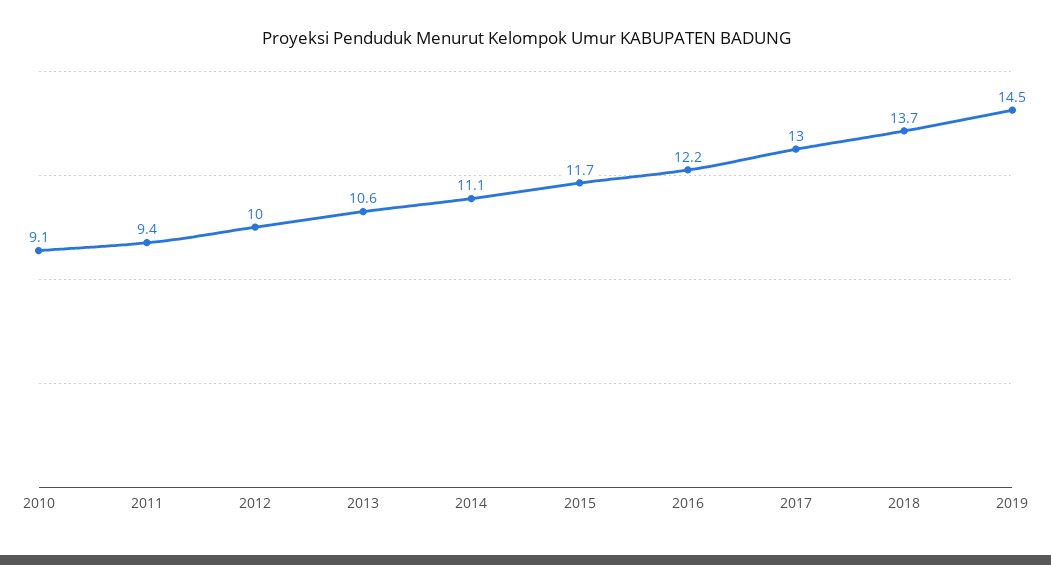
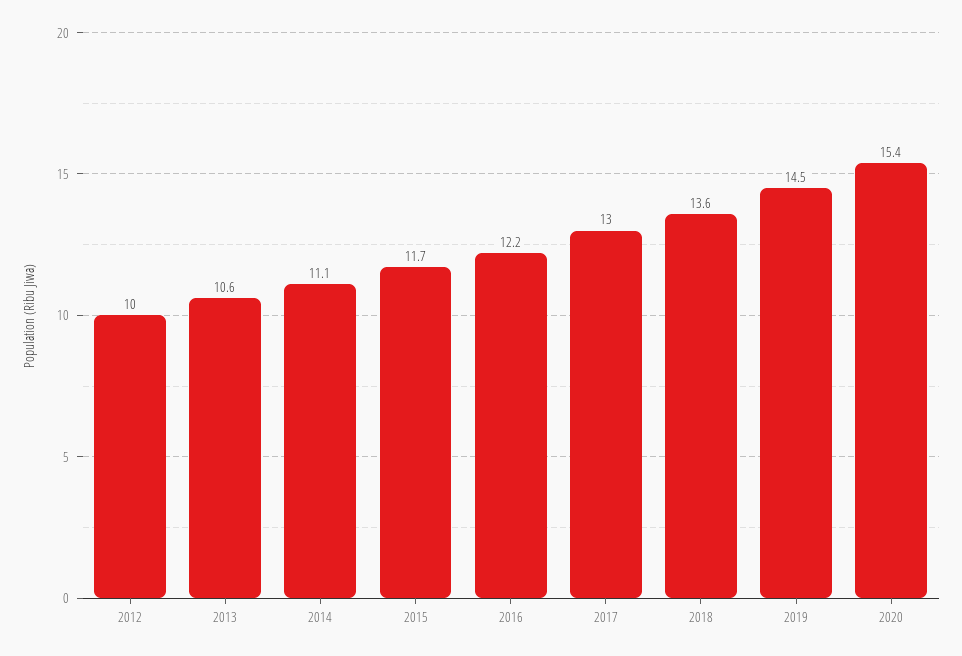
2010: 9.1 -> none
2011: 9.4 -> none
2018: 13.7 -> 13.6
2020: none -> 15.4

